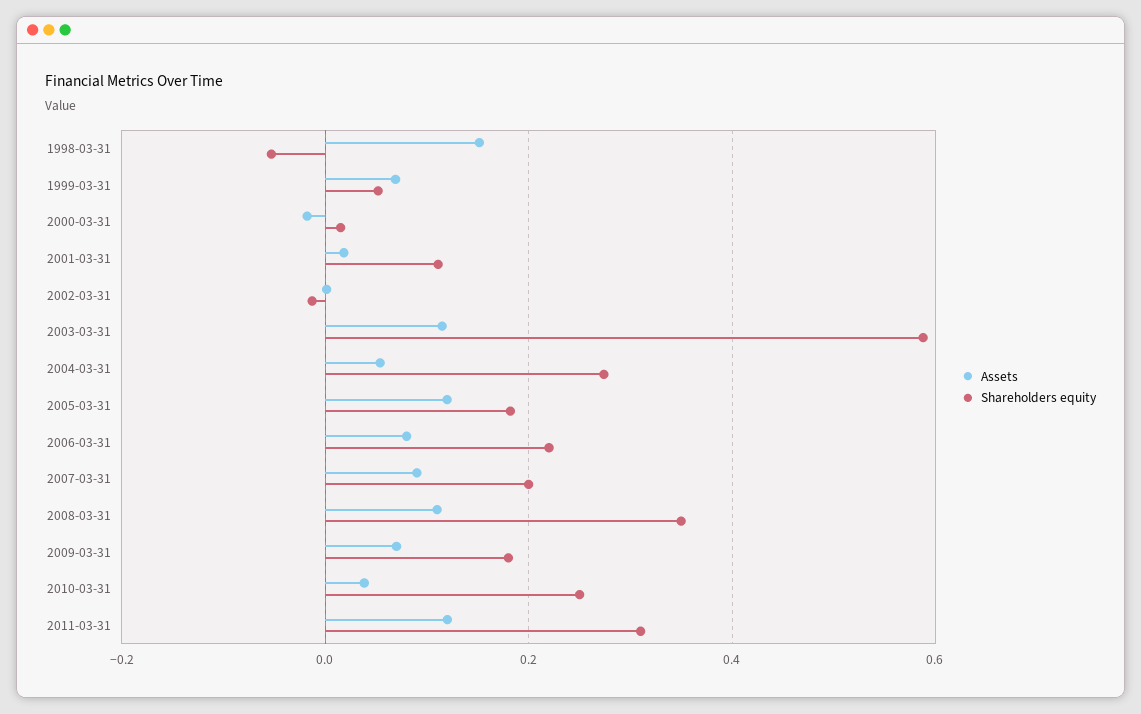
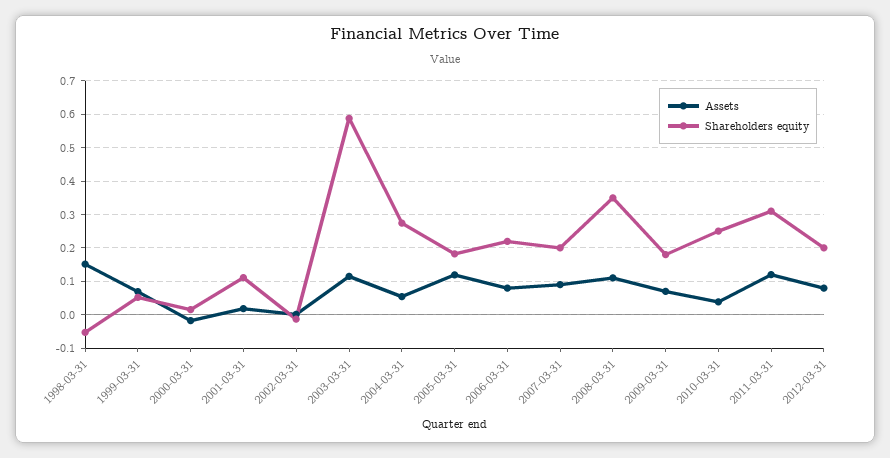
Assets, 2012-03-31: none -> 0.08
Shareholders equity, 2012-03-31: none -> 0.2

